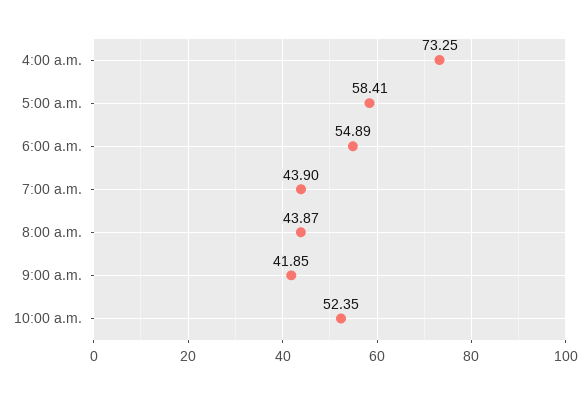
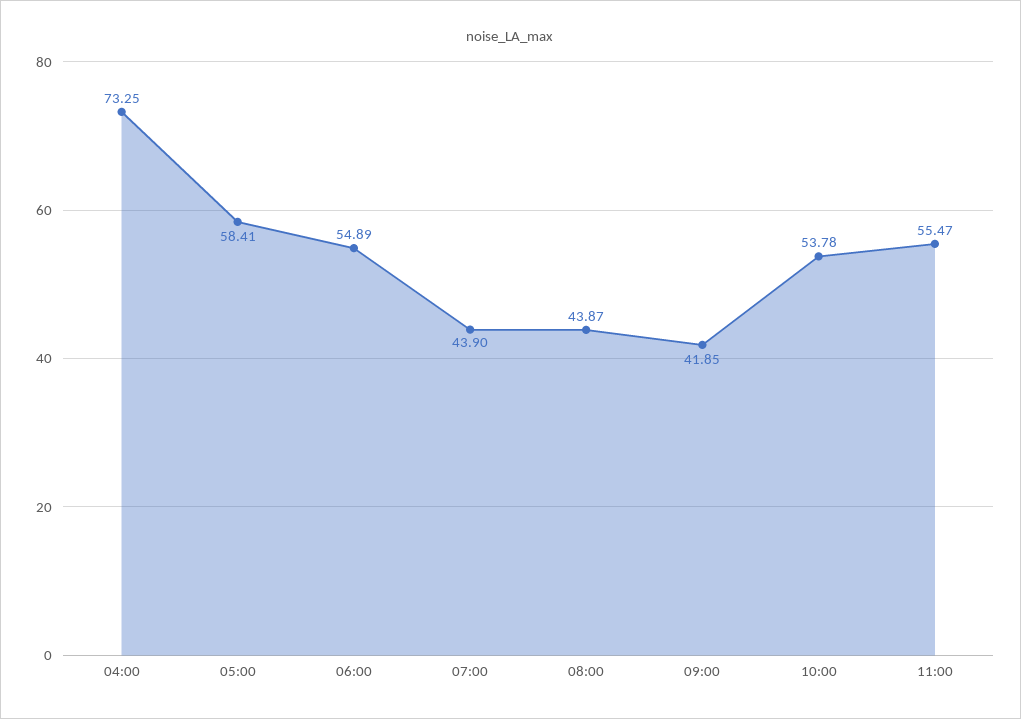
10:00 a.m.: 52.35 -> 53.78
11:00: none -> 55.47

